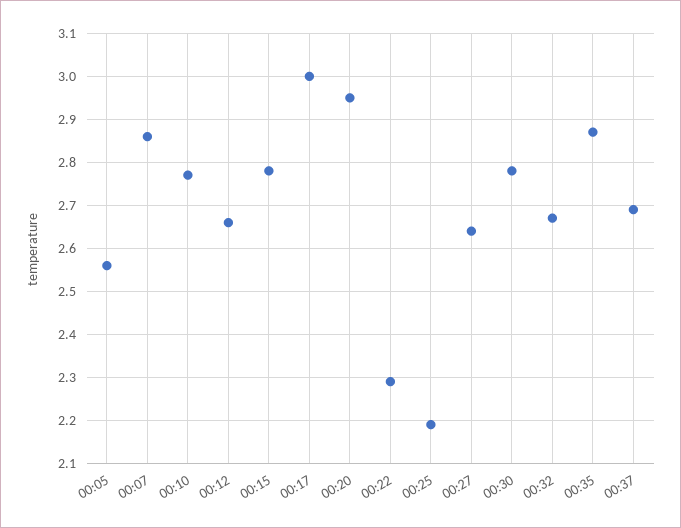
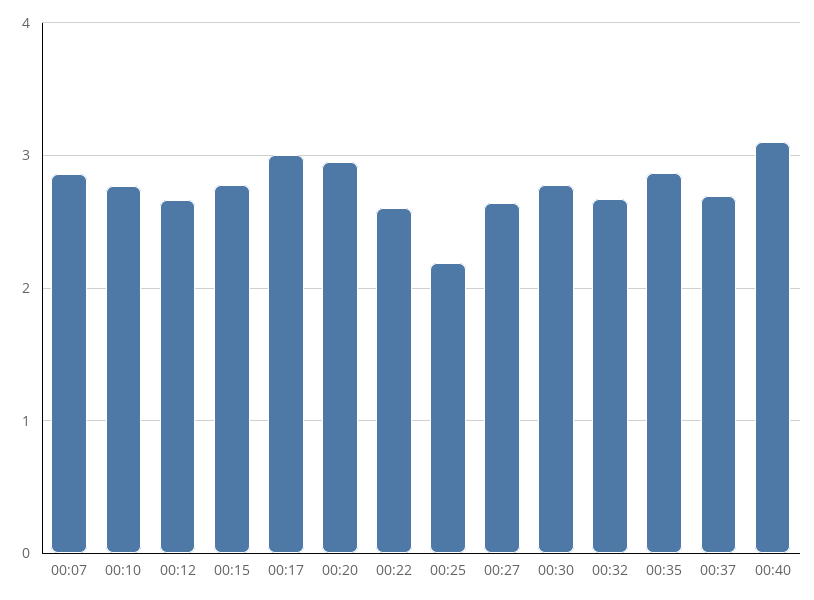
00:05: 2.55 -> none
00:22: 2.3 -> 2.6
00:40: none -> 3.1

